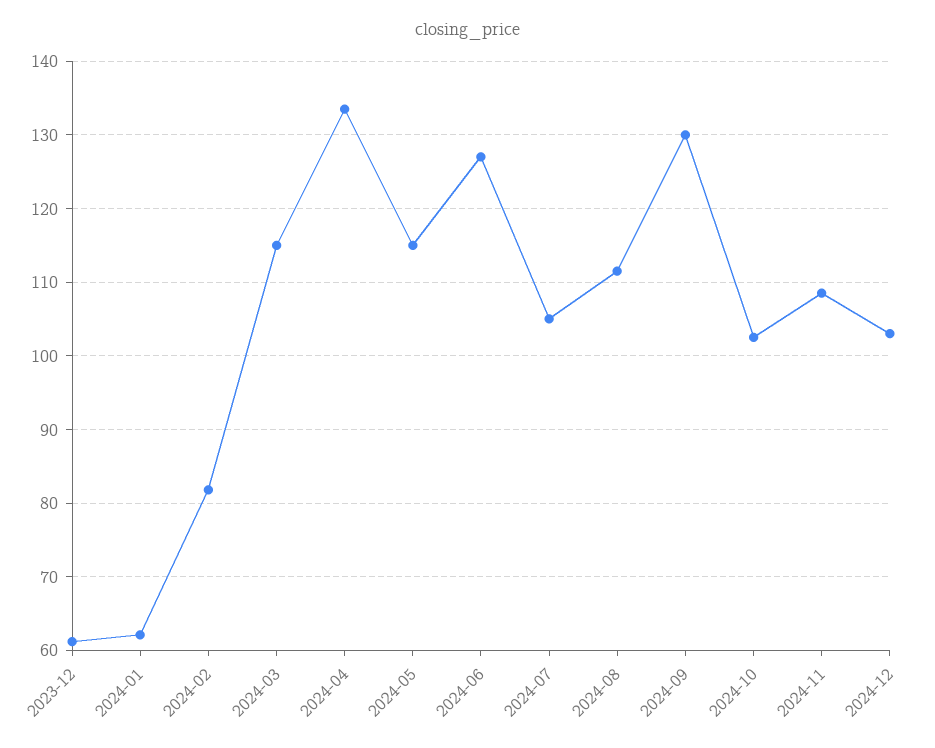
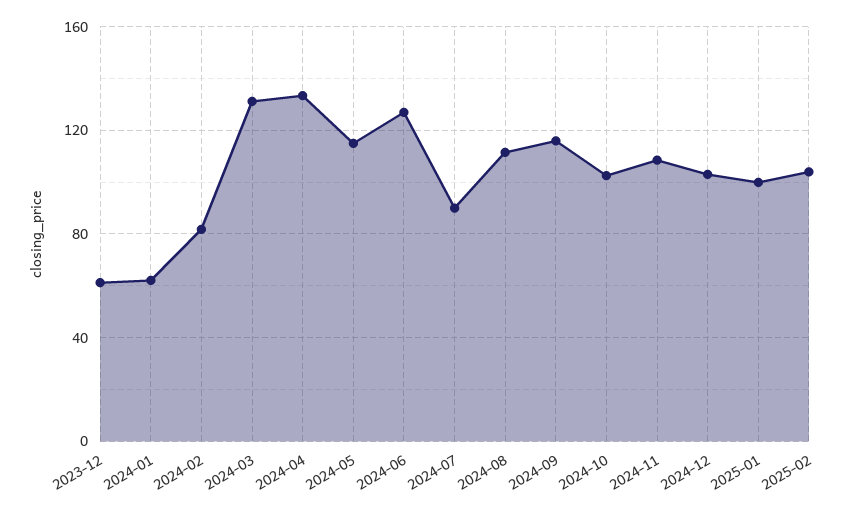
2024-03: 115 -> 130
2024-07: 105 -> 90
2024-09: 130 -> 115
2025-01: none -> 100
2025-02: none -> 105

